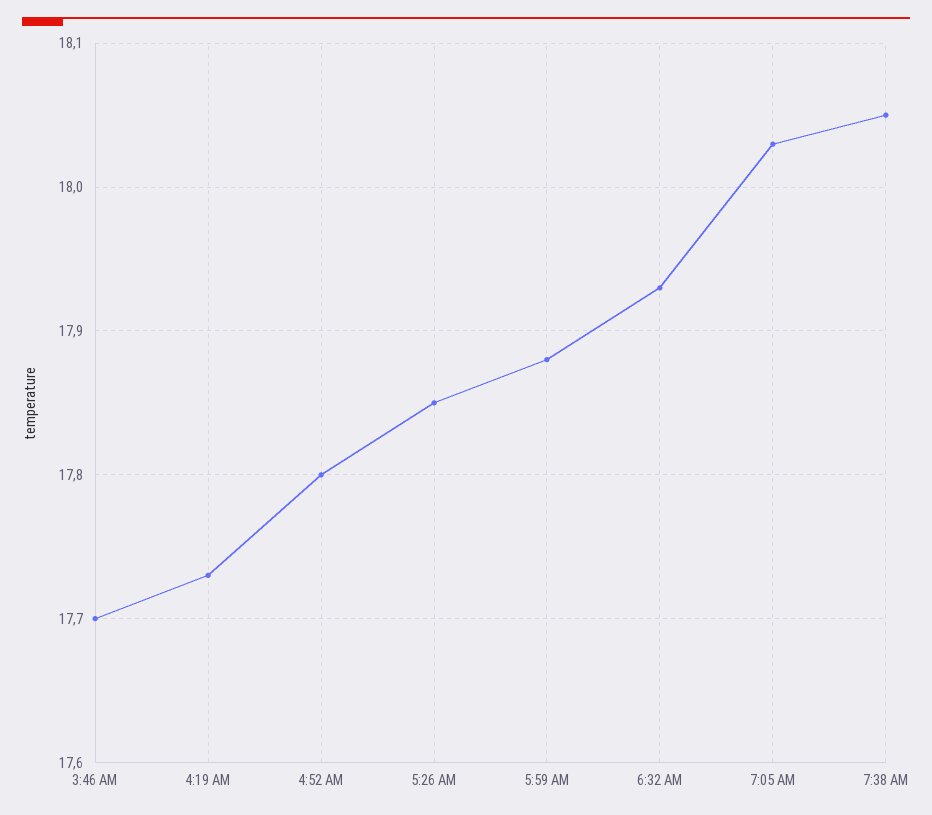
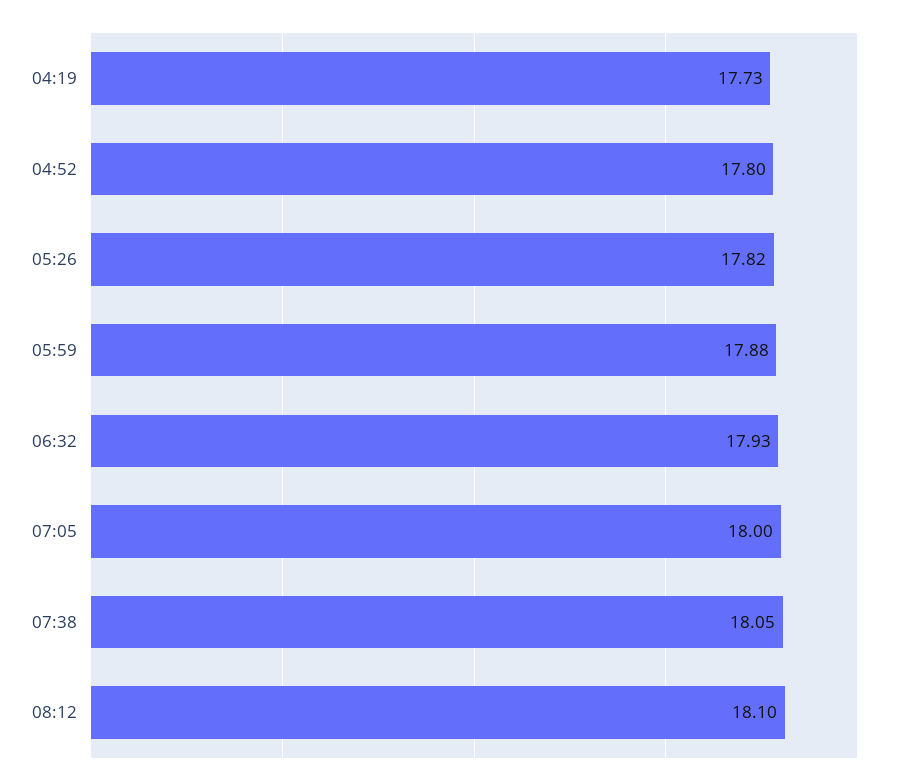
3:46 AM: 17.7 -> none
5:26 AM: 17.85 -> 17.82
7:05 AM: 18.03 -> 18
08:12: none -> 18.1

